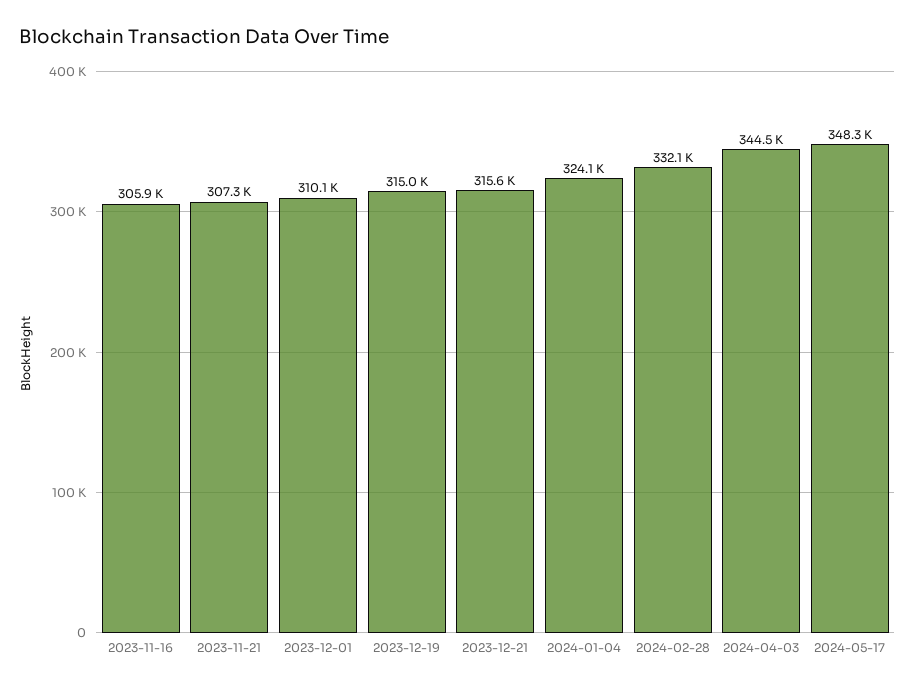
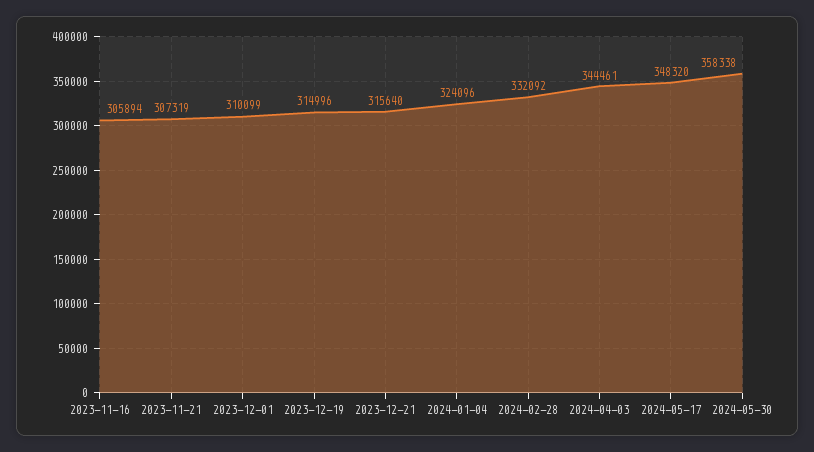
2024-05-30: none -> 358338

